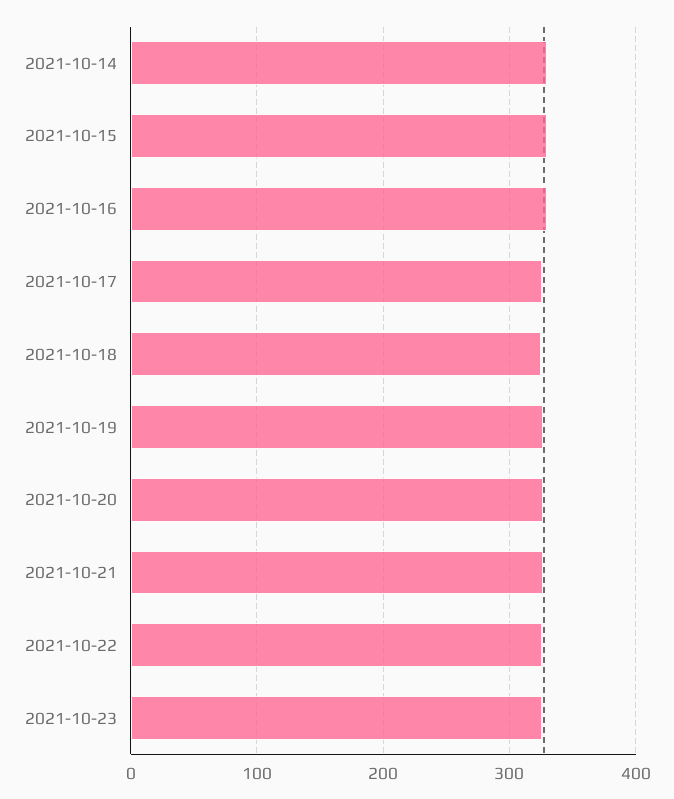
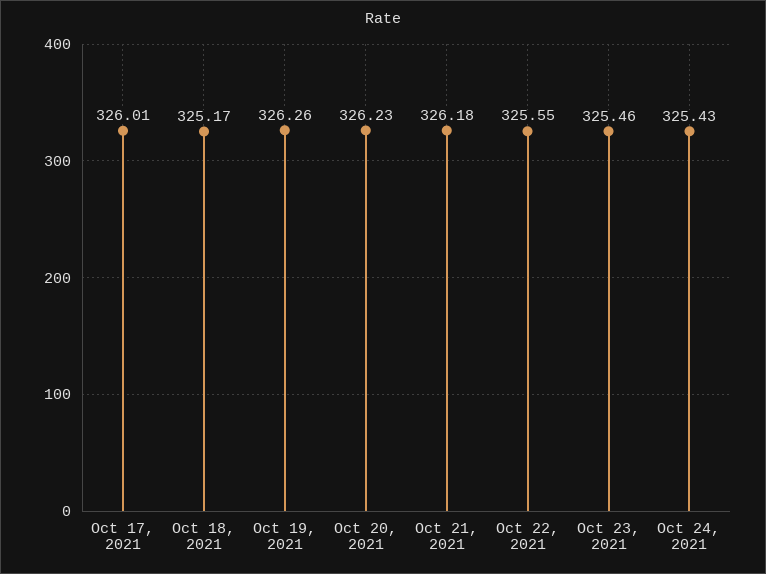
2021-10-14: 330 -> none
2021-10-15: 330 -> none
2021-10-16: 330 -> none
Oct 24, 2021: none -> 325.43

